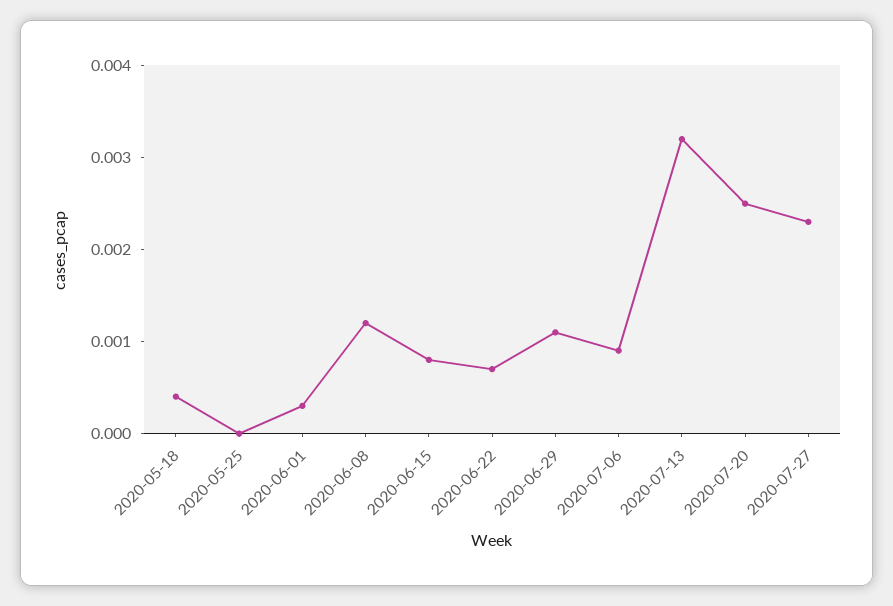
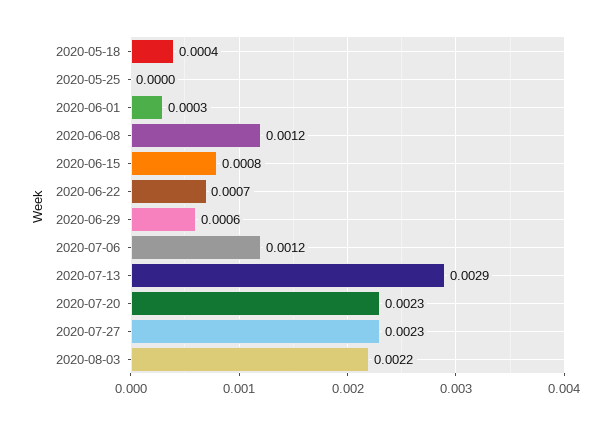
2020-06-29: 0.0011 -> 0.0006
2020-07-06: 0.0009 -> 0.0012
2020-07-13: 0.0032 -> 0.0029
2020-07-20: 0.0025 -> 0.0023
2020-08-03: none -> 0.0022

